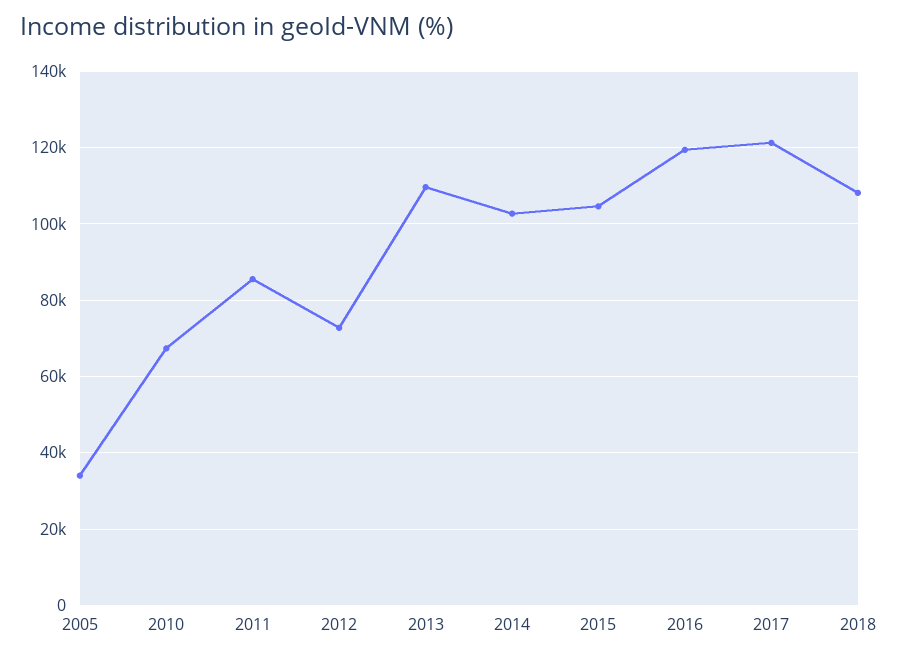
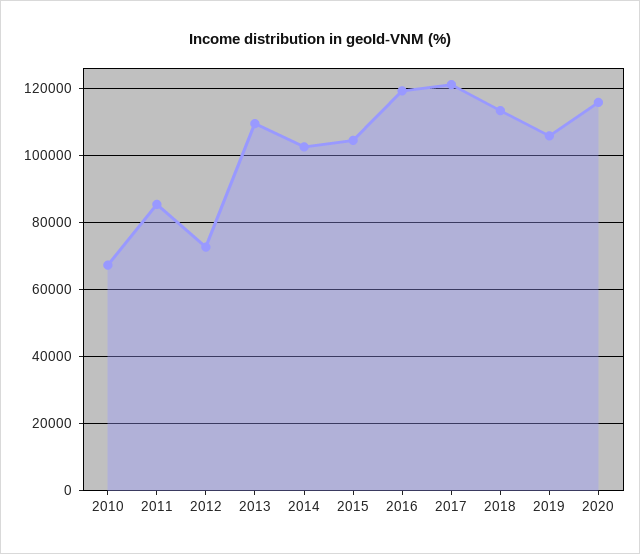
2005: 34000 -> none
2018: 108000 -> 114000
2019: none -> 106000
2020: none -> 116000

